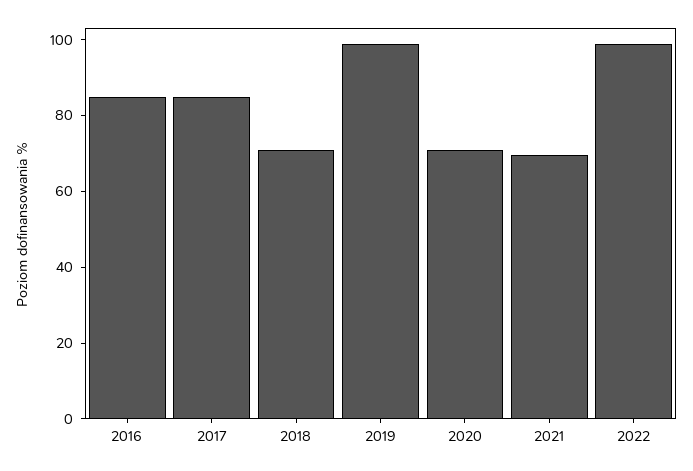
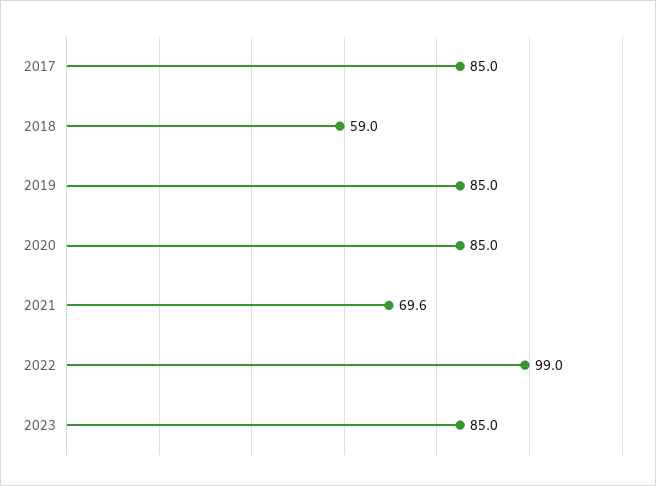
2016: 85 -> none
2018: 70 -> 59
2019: 100 -> 85
2020: 70 -> 85
2023: none -> 85

